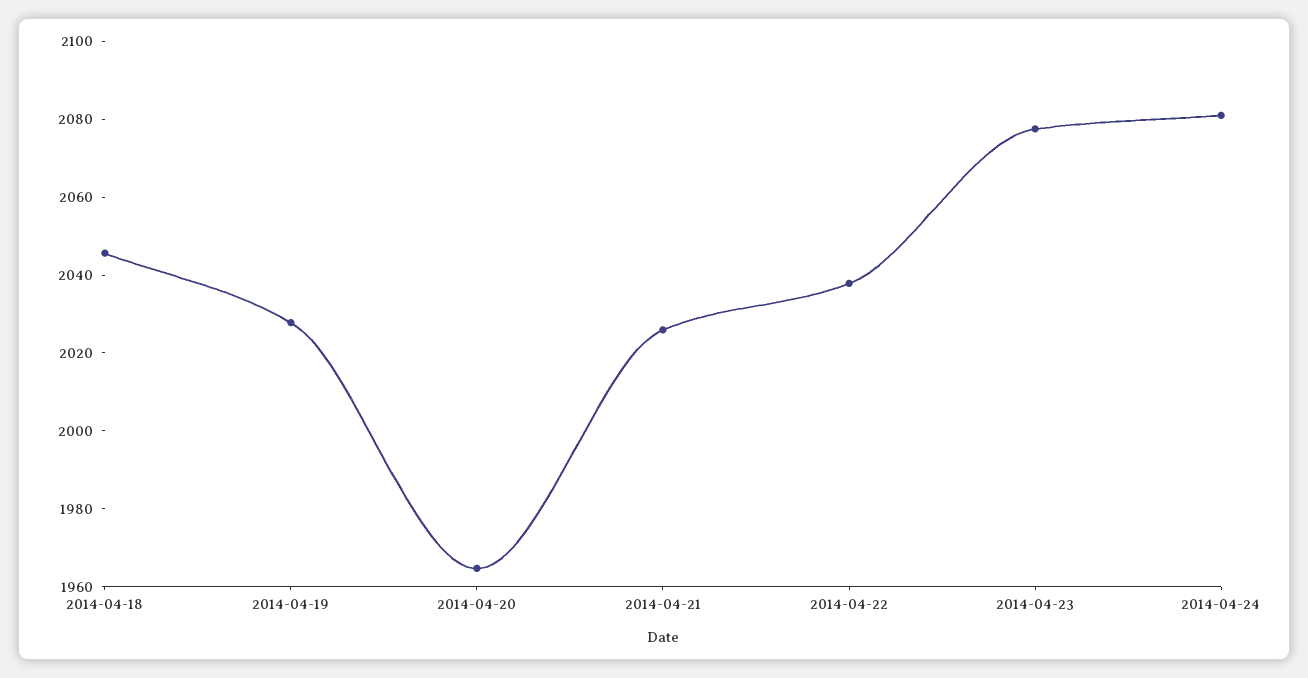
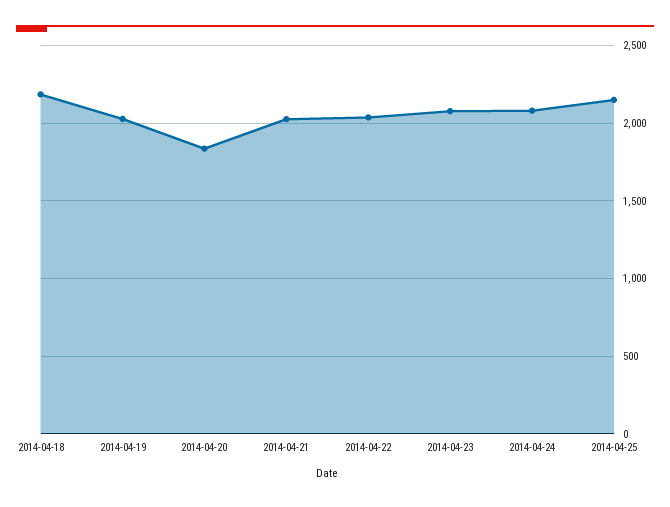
2014-04-18: 2045 -> 2200
2014-04-20: 1965 -> 1850
2014-04-25: none -> 2150

